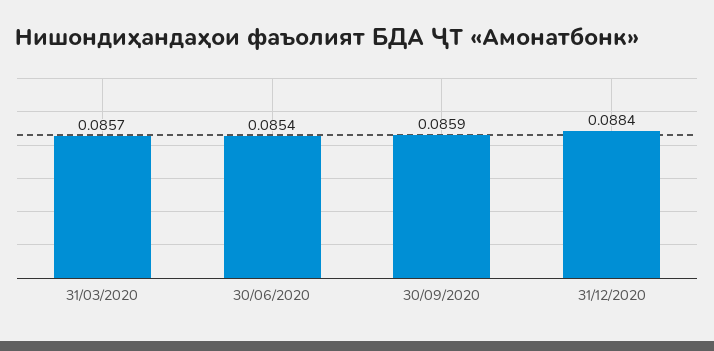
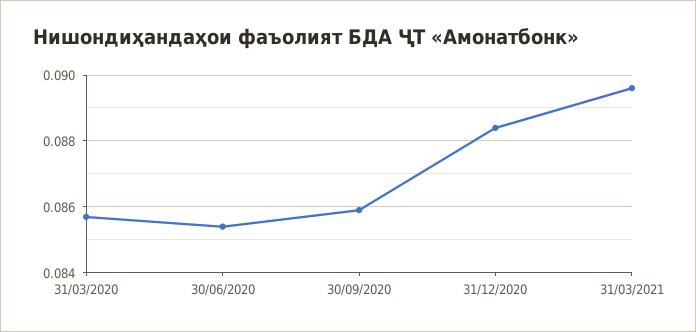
31/03/2021: none -> 0.0895

